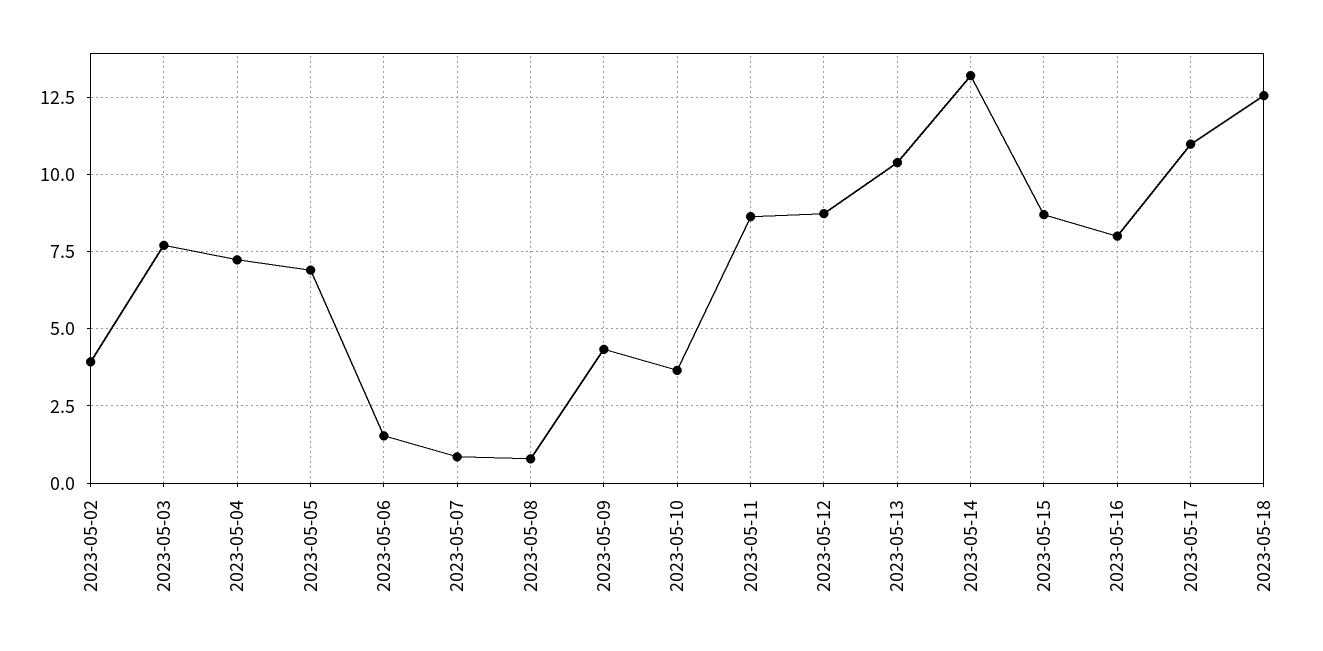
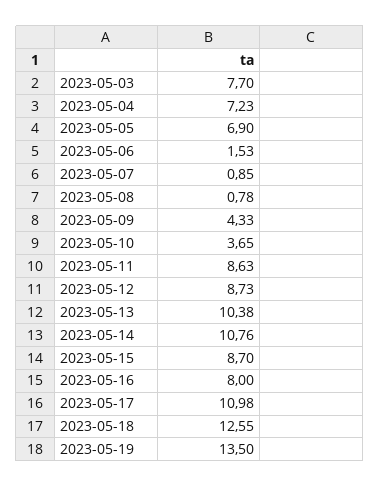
2023-05-02: 4 -> none
2023-05-14: 13.25 -> 10.76
2023-05-19: none -> 13.5

